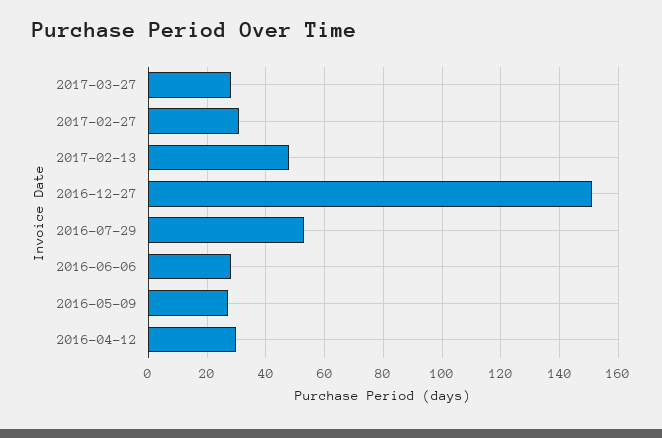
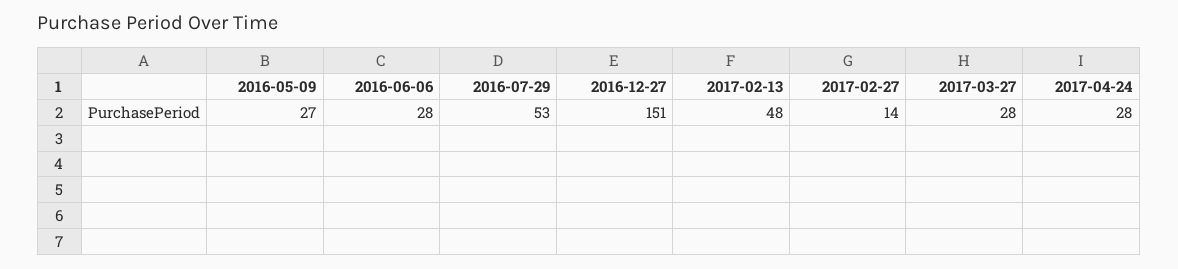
2017-02-27: 30 -> 14
2016-04-12: 30 -> none
2017-04-24: none -> 28

